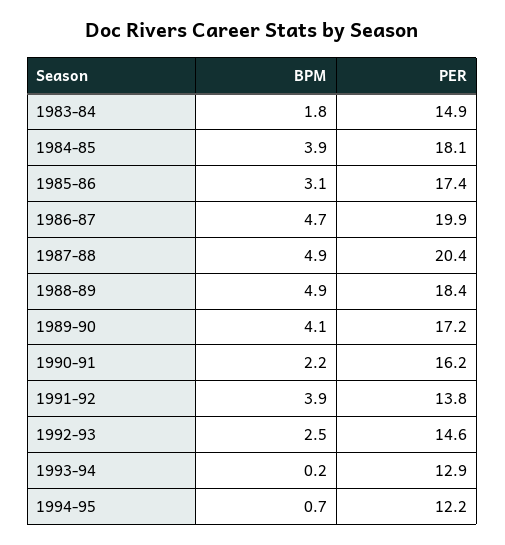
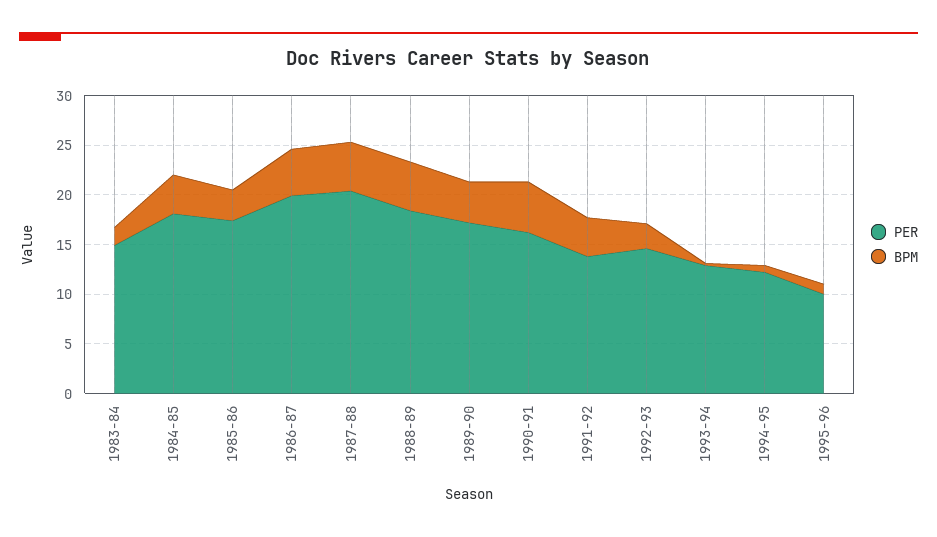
BPM, 1990-91: 2.2 -> 5
PER, 1995-96: none -> 10
BPM, 1995-96: none -> 1

